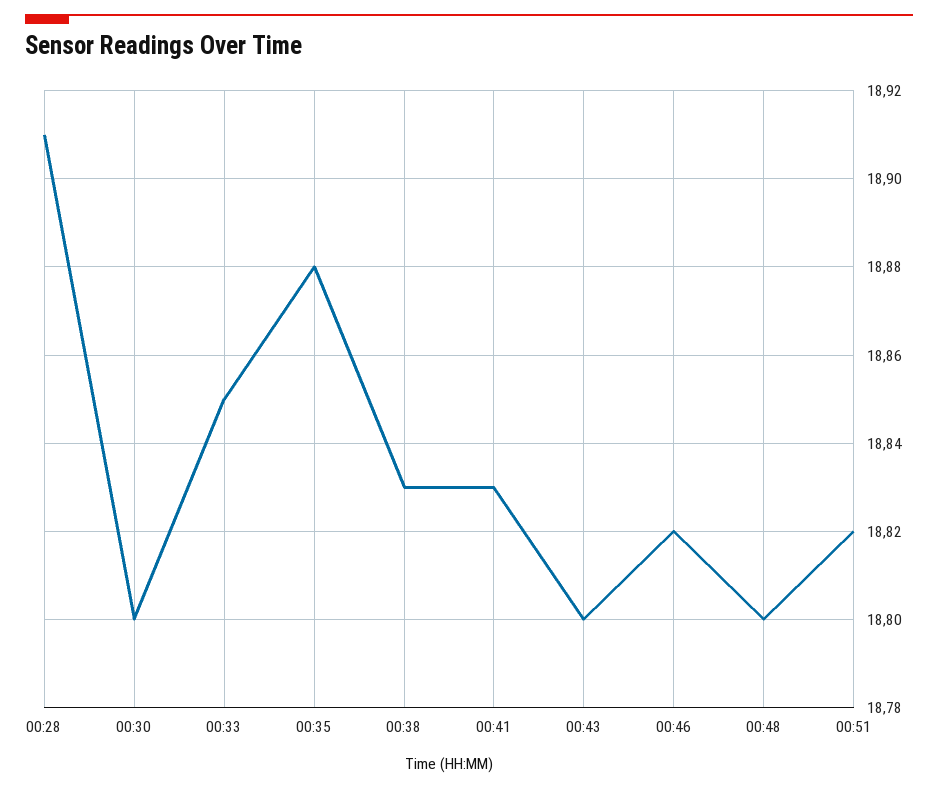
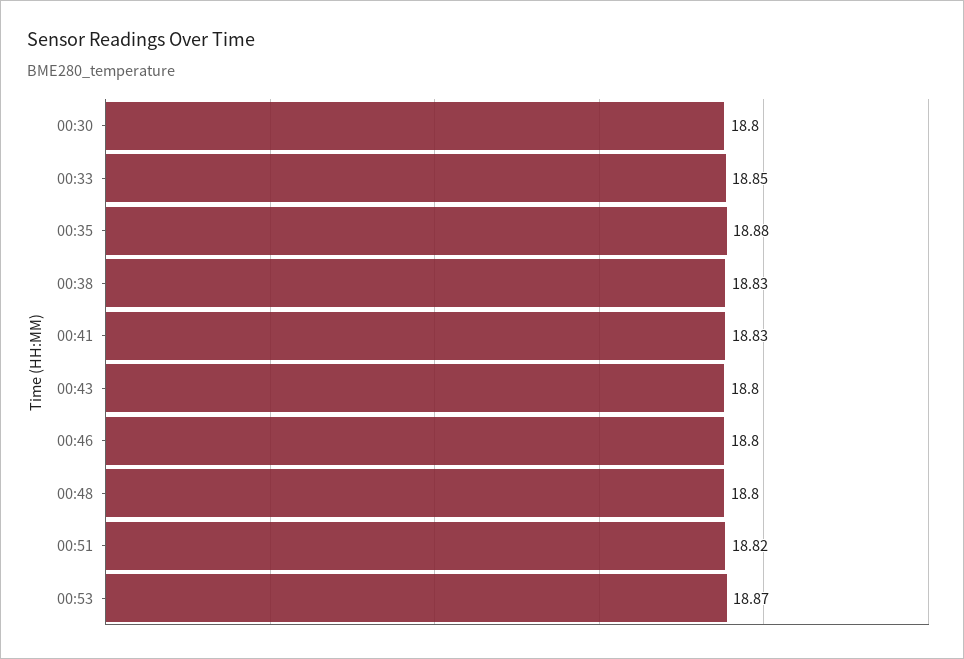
00:28: 18.91 -> none
00:46: 18.82 -> 18.8
00:53: none -> 18.87

